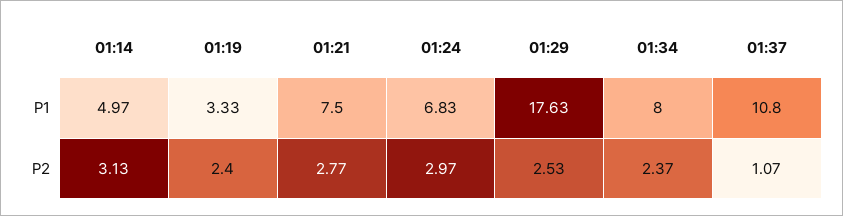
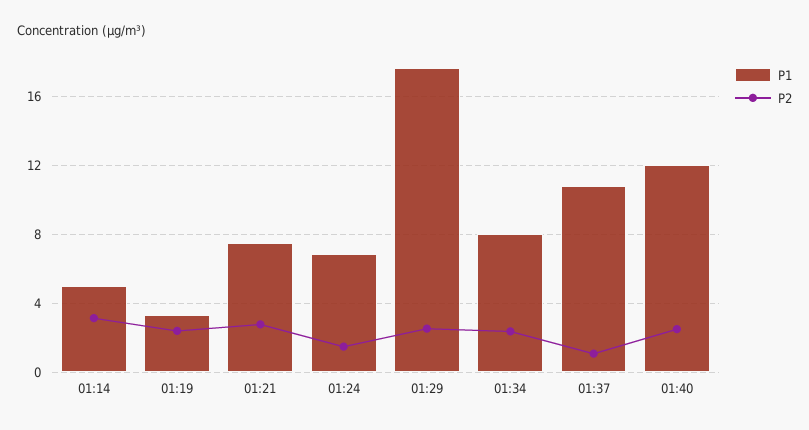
P2, 01:24: 2.97 -> 1.5
P1, 01:40: none -> 12
P2, 01:40: none -> 2.5

